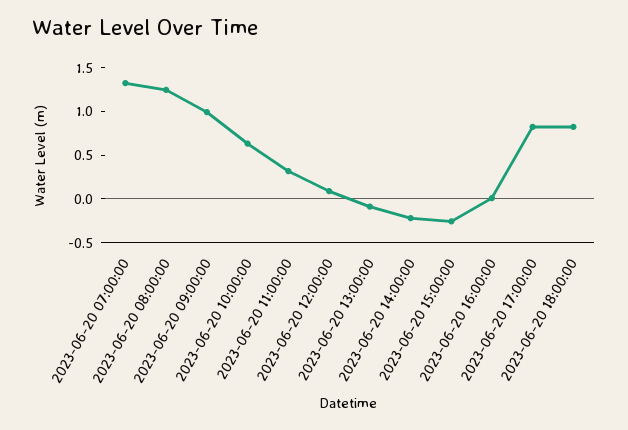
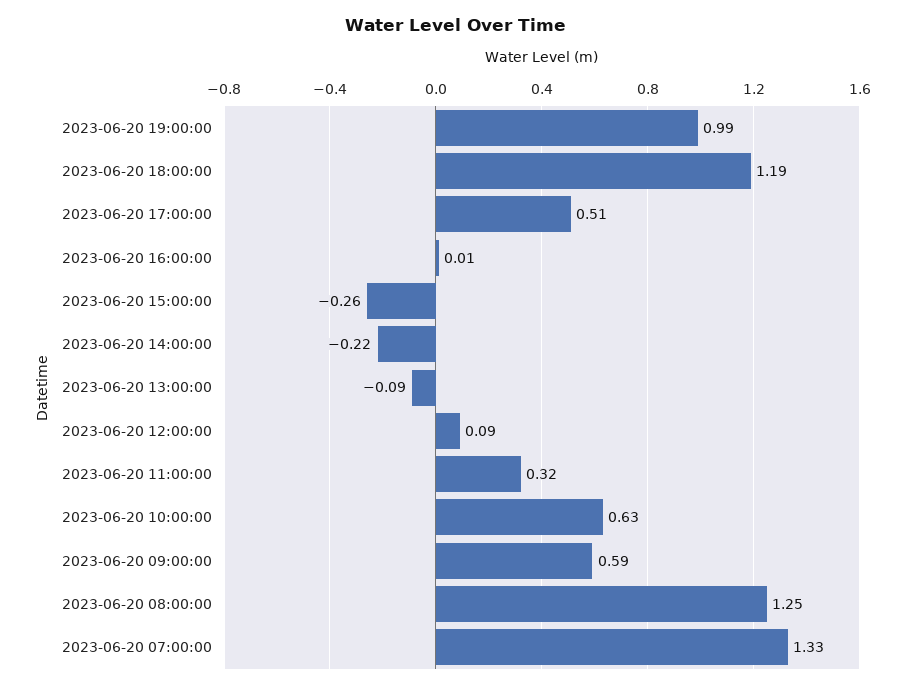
2023-06-20 09:00:00: 1 -> 0.59
2023-06-20 17:00:00: 0.8 -> 0.51
2023-06-20 18:00:00: 0.8 -> 1.19
2023-06-20 19:00:00: none -> 0.99

